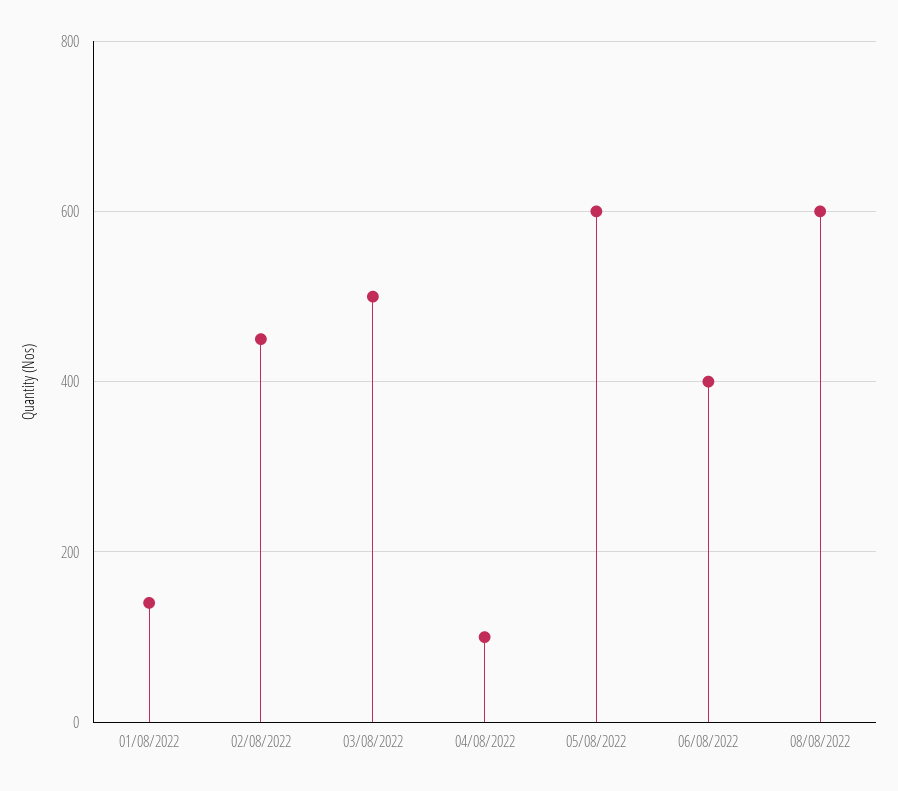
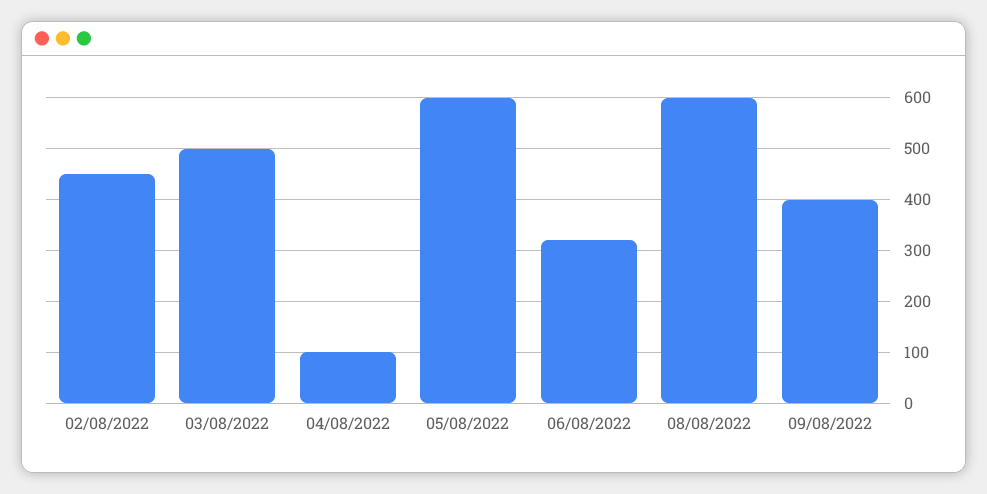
01/08/2022: 140 -> none
06/08/2022: 400 -> 320
09/08/2022: none -> 400

